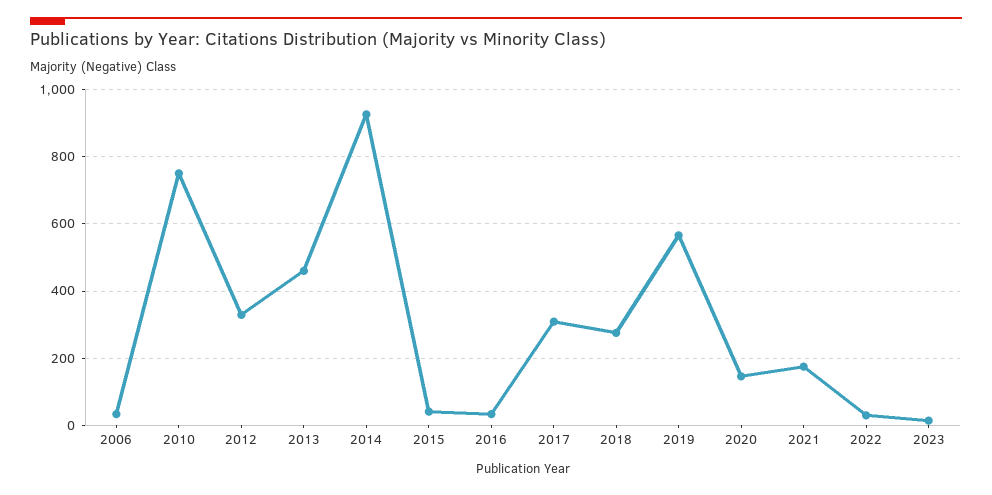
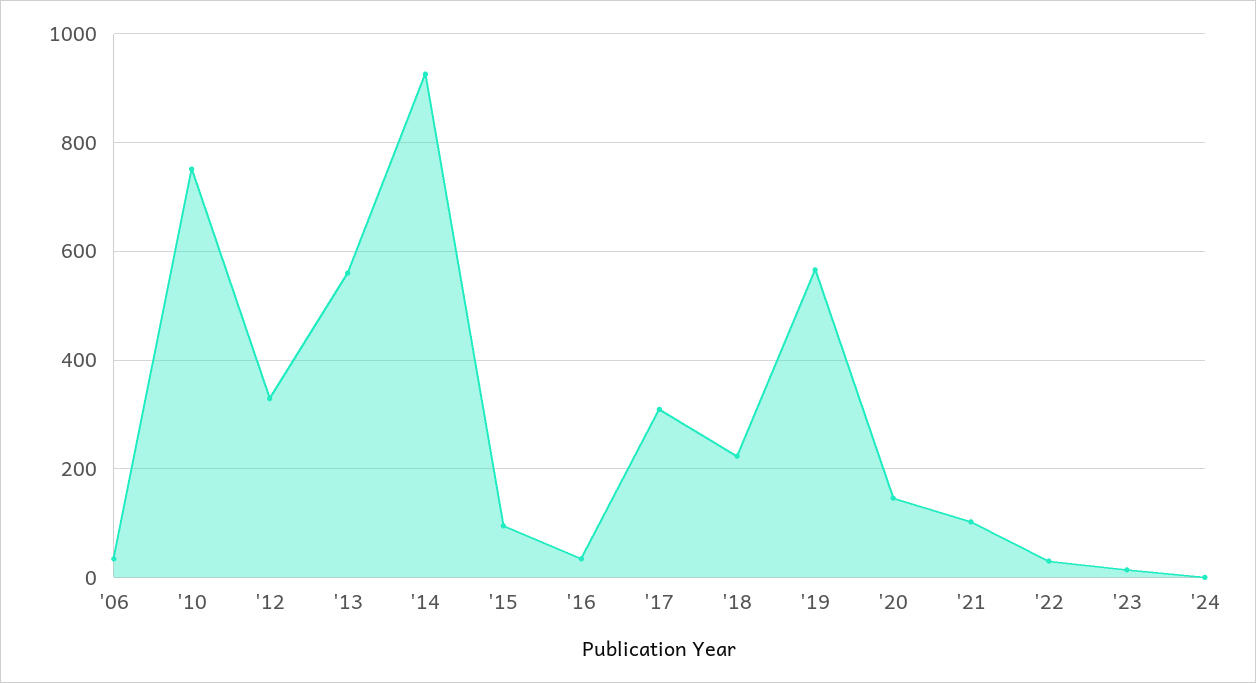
2013: 460 -> 560
2015: 40 -> 100
2018: 280 -> 220
2021: 180 -> 100
'24: none -> 0

